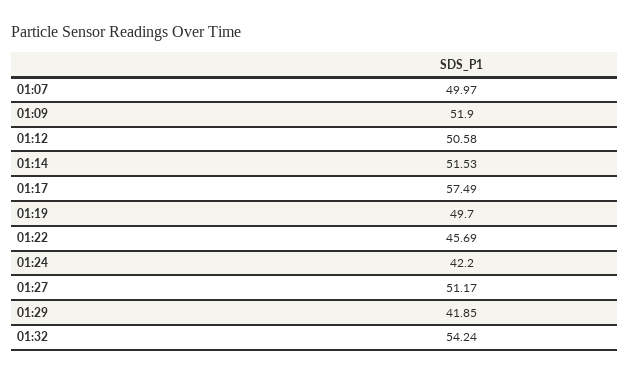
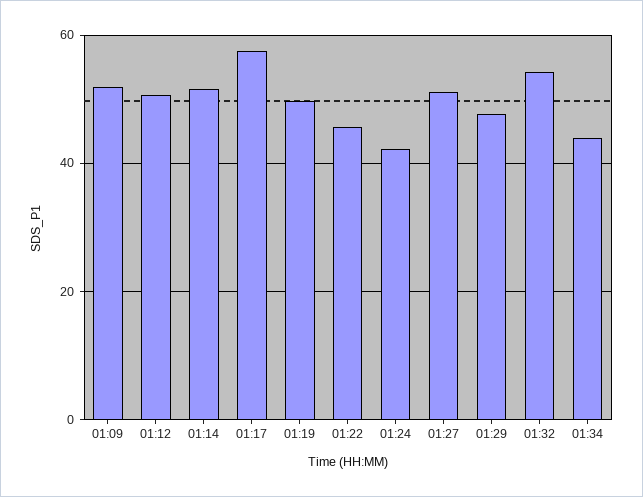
01:07: 49.97 -> none
01:29: 41.85 -> 48
01:34: none -> 44

